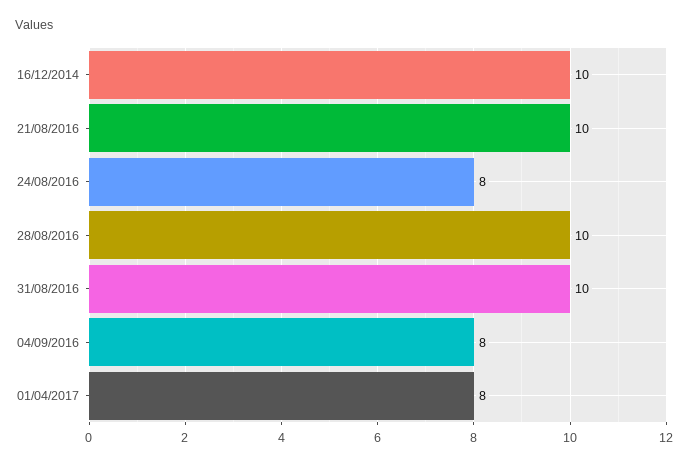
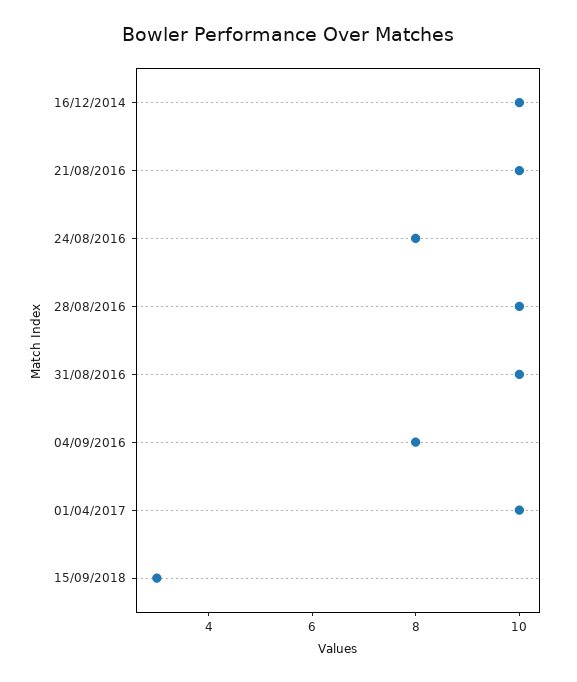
01/04/2017: 8 -> 10
15/09/2018: none -> 3

